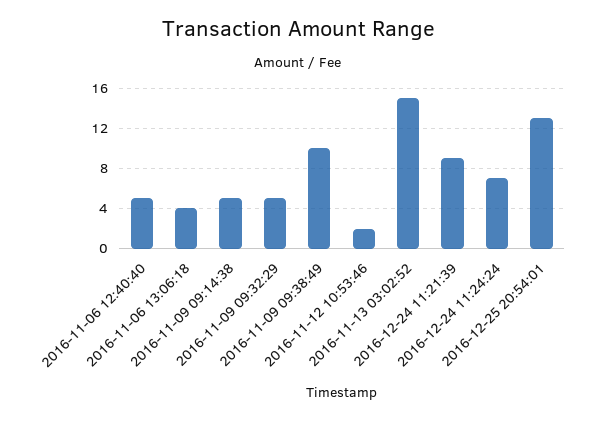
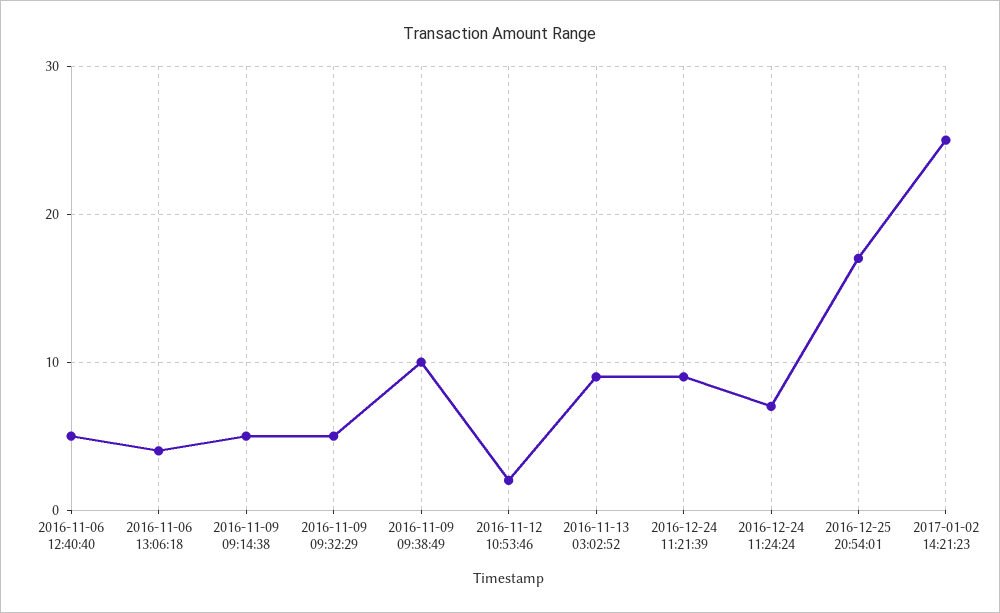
2016-11-13 03:02:52: 15 -> 9
2016-12-25 20:54:01: 13 -> 17
2017-01-02 14:21:23: none -> 25

